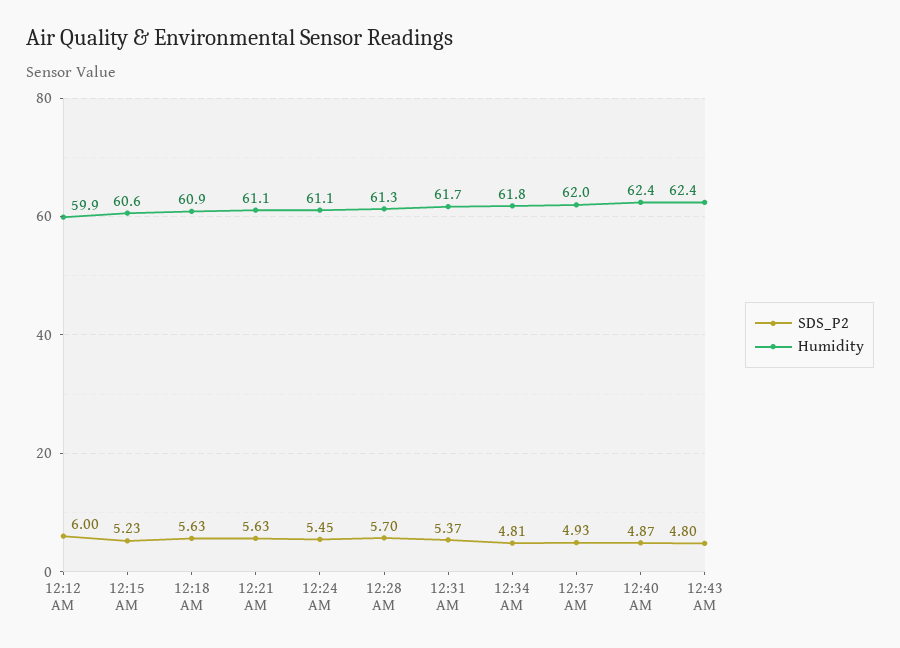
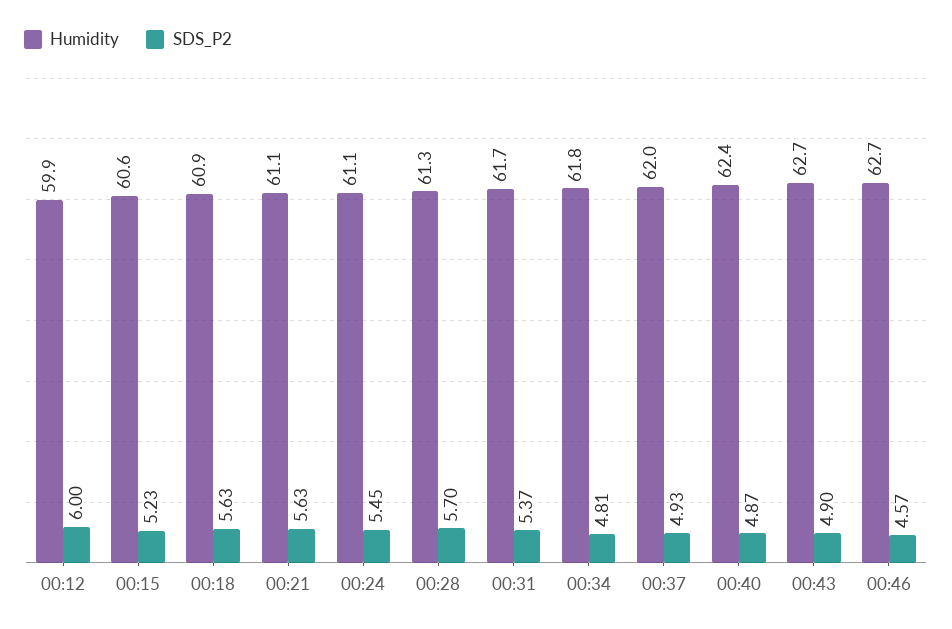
SDS_P2, 12:43 AM: 4.8 -> 4.9
Humidity, 12:43 AM: 62.4 -> 62.7
Humidity, 00:46: none -> 62.7
SDS_P2, 00:46: none -> 4.57

